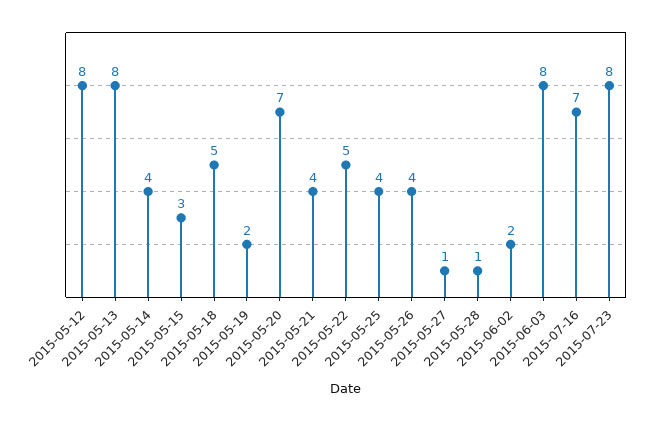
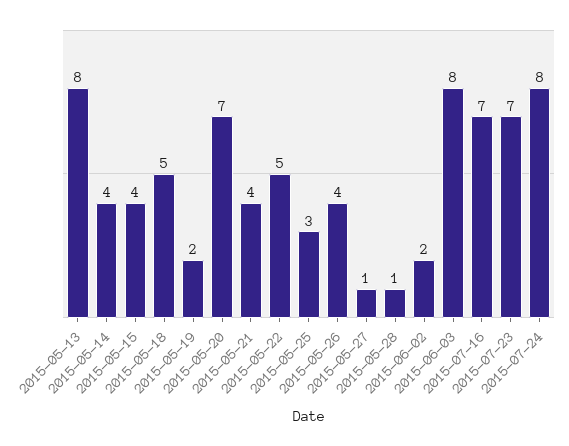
2015-05-12: 8 -> none
2015-05-15: 3 -> 4
2015-05-25: 4 -> 3
2015-07-23: 8 -> 7
2015-07-24: none -> 8

